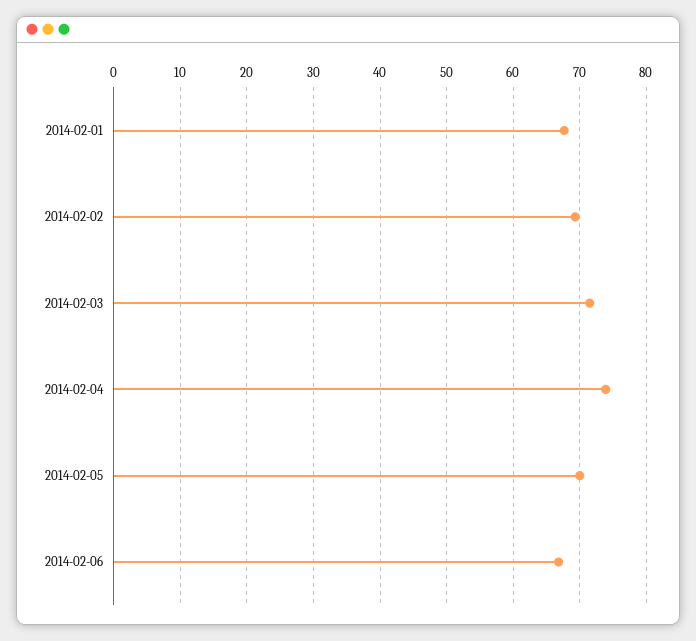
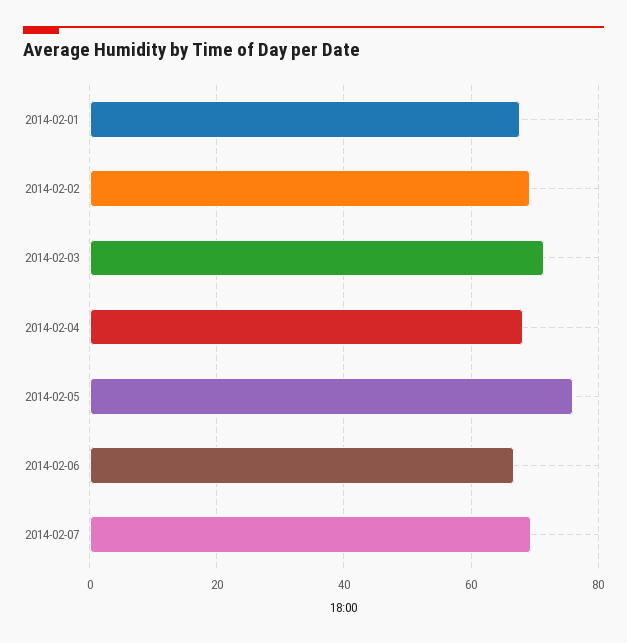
2014-02-04: 74 -> 68
2014-02-05: 70 -> 76
2014-02-07: none -> 70

